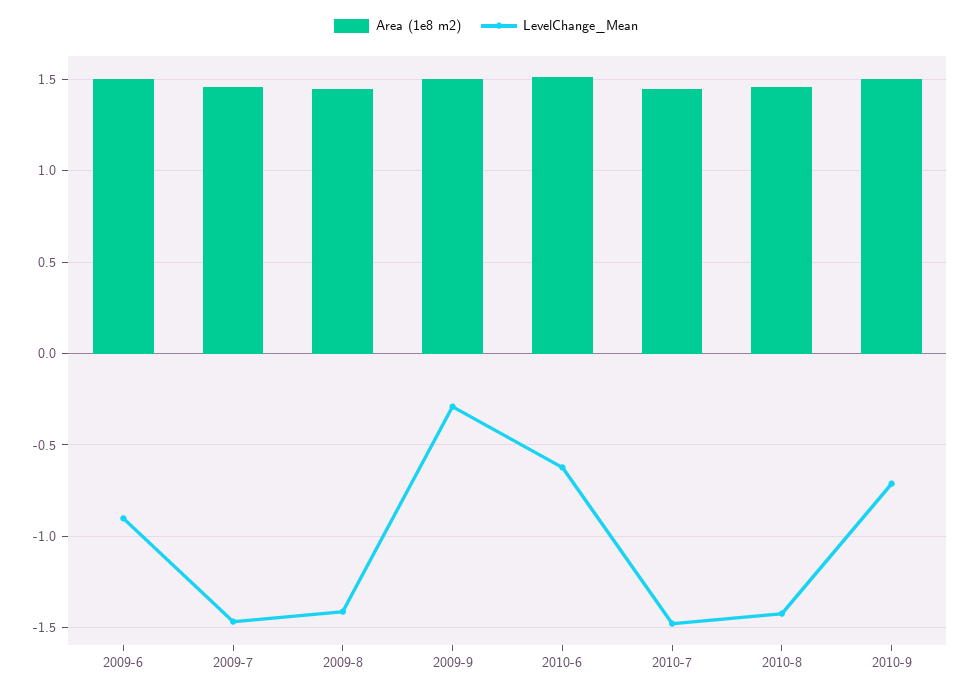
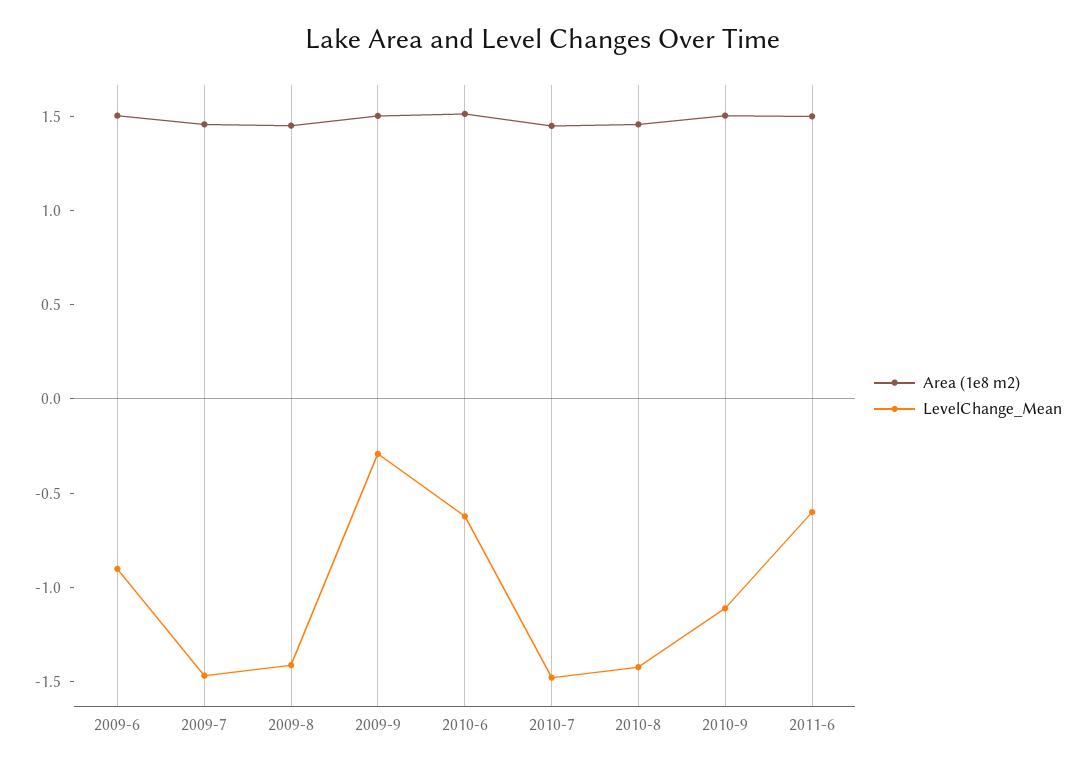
LevelChange_Mean, 2010-9: -0.7 -> -1.1
Area (1e8 m2), 2011-6: none -> 1.5
LevelChange_Mean, 2011-6: none -> -0.6

